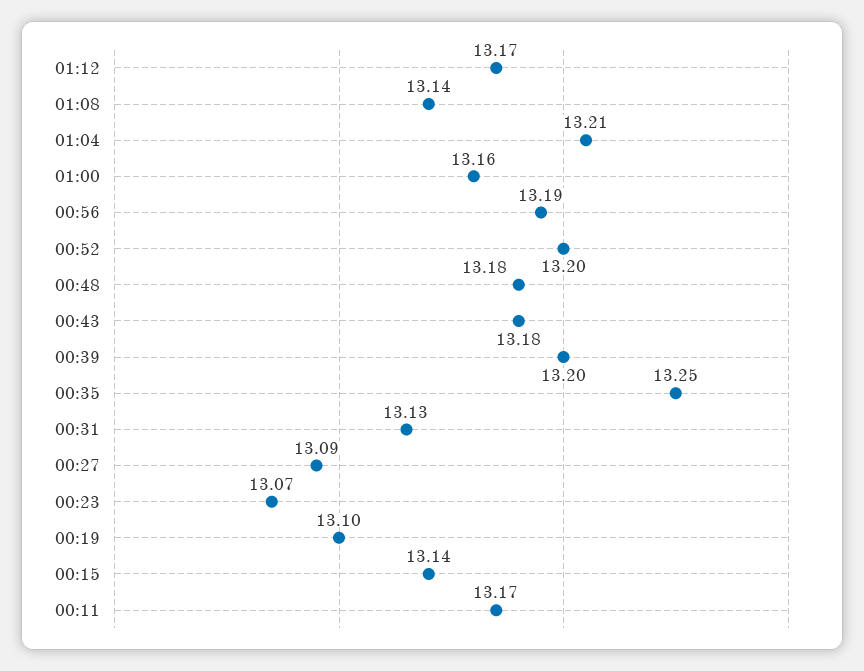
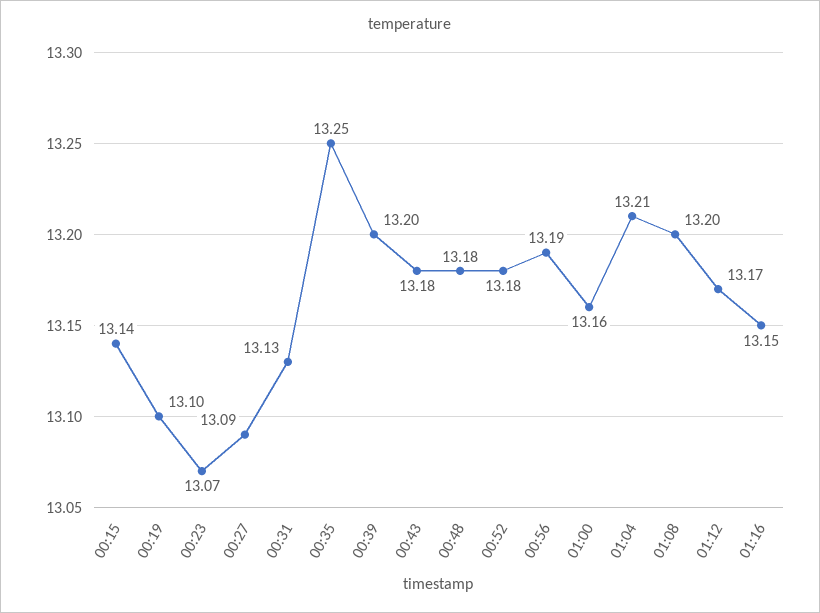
01:08: 13.14 -> 13.2
00:52: 13.2 -> 13.18
00:11: 13.17 -> none
01:16: none -> 13.15

